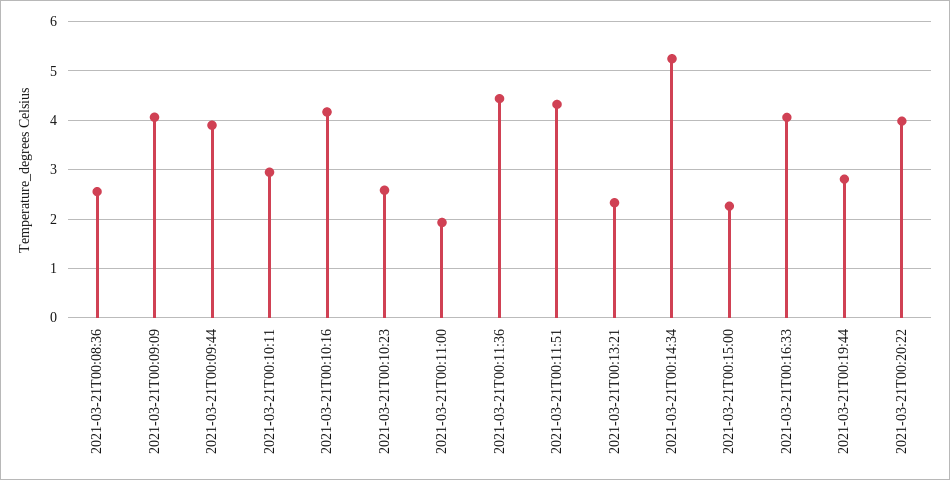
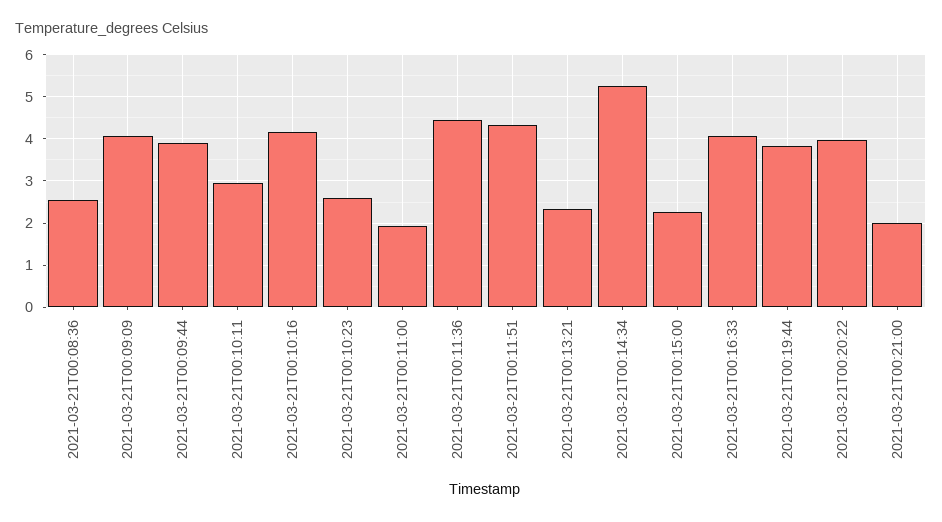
2021-03-21T00:19:44: 2.8 -> 3.8
2021-03-21T00:21:00: none -> 2

